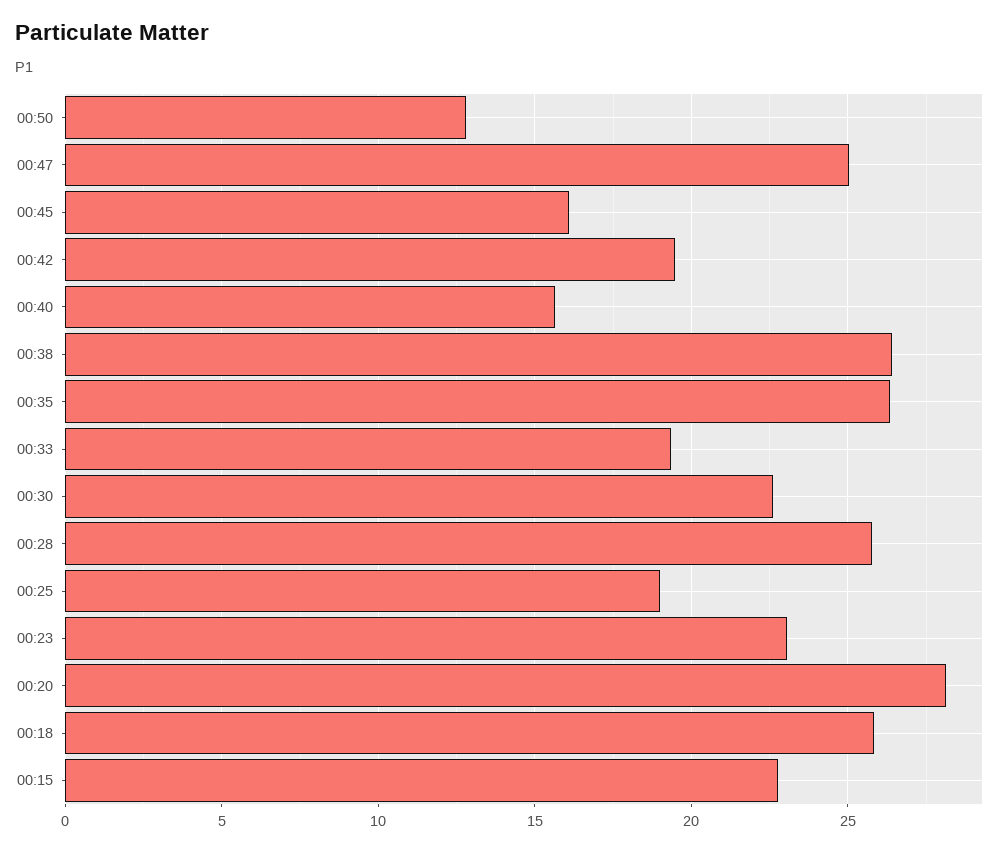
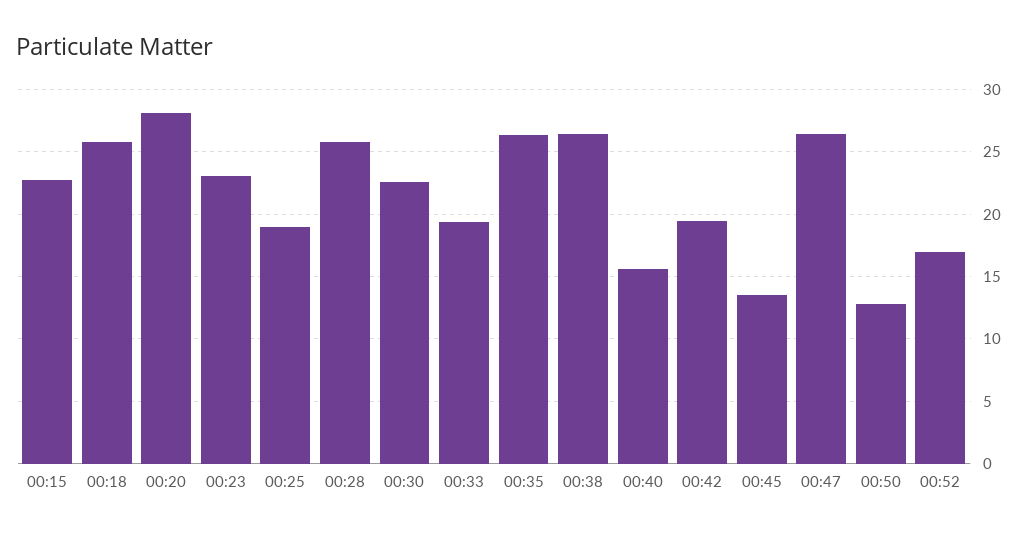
00:47: 25 -> 26.5
00:45: 16 -> 13.5
00:52: none -> 17

